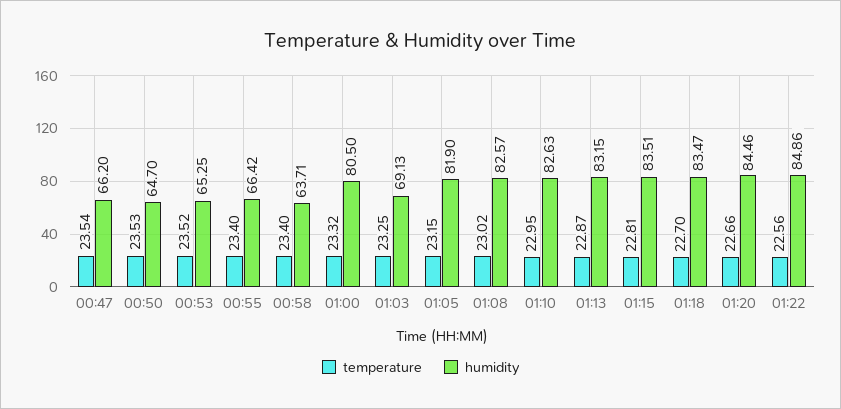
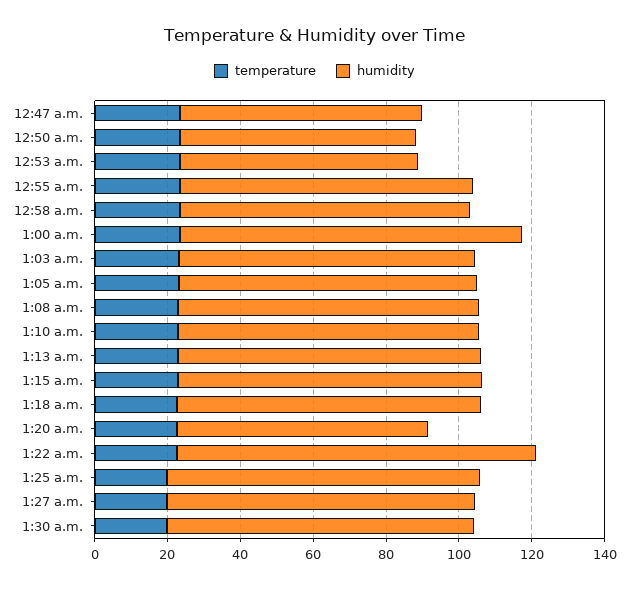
humidity, 00:55: 66.42 -> 80
humidity, 00:58: 63.71 -> 80
humidity, 01:00: 80.5 -> 95
humidity, 01:03: 69.13 -> 80
humidity, 01:20: 84.46 -> 70
humidity, 01:22: 84.86 -> 100
temperature, 1:25 a.m.: none -> 20
humidity, 1:25 a.m.: none -> 85
temperature, 1:27 a.m.: none -> 20
humidity, 1:27 a.m.: none -> 85
temperature, 1:30 a.m.: none -> 20
humidity, 1:30 a.m.: none -> 85

